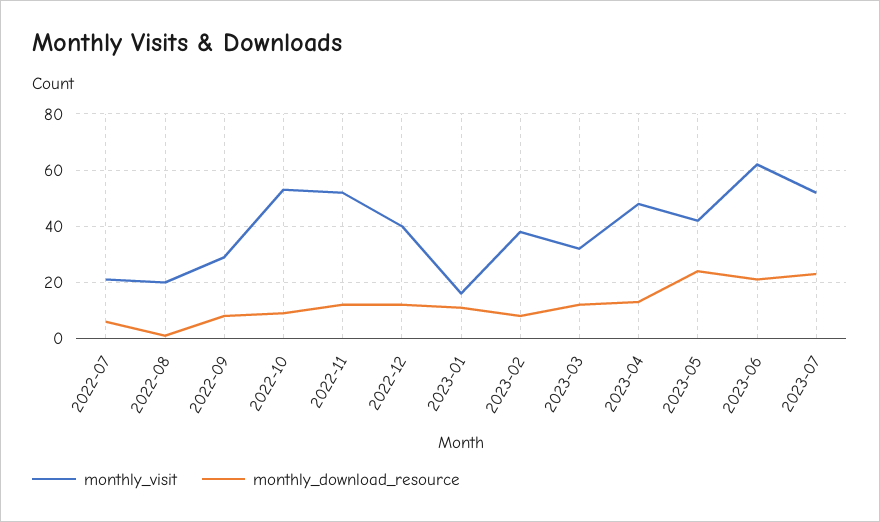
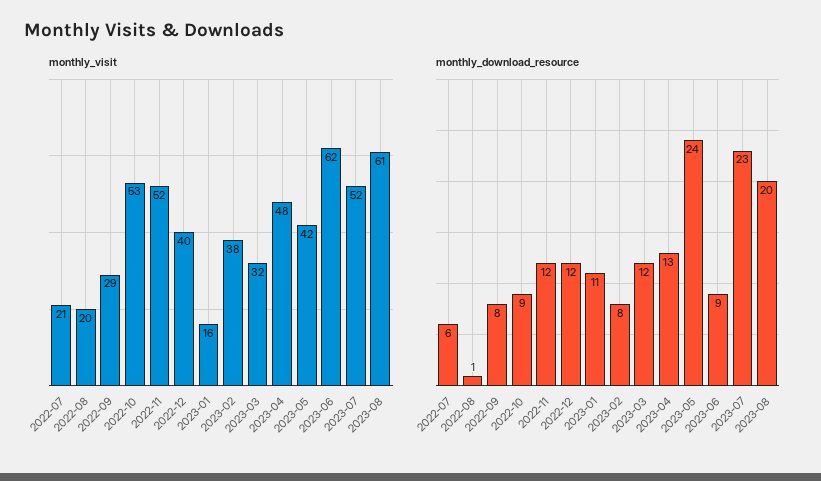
monthly_download_resource, 2023-06: 20 -> 9
monthly_visit, 2023-08: none -> 61
monthly_download_resource, 2023-08: none -> 20

